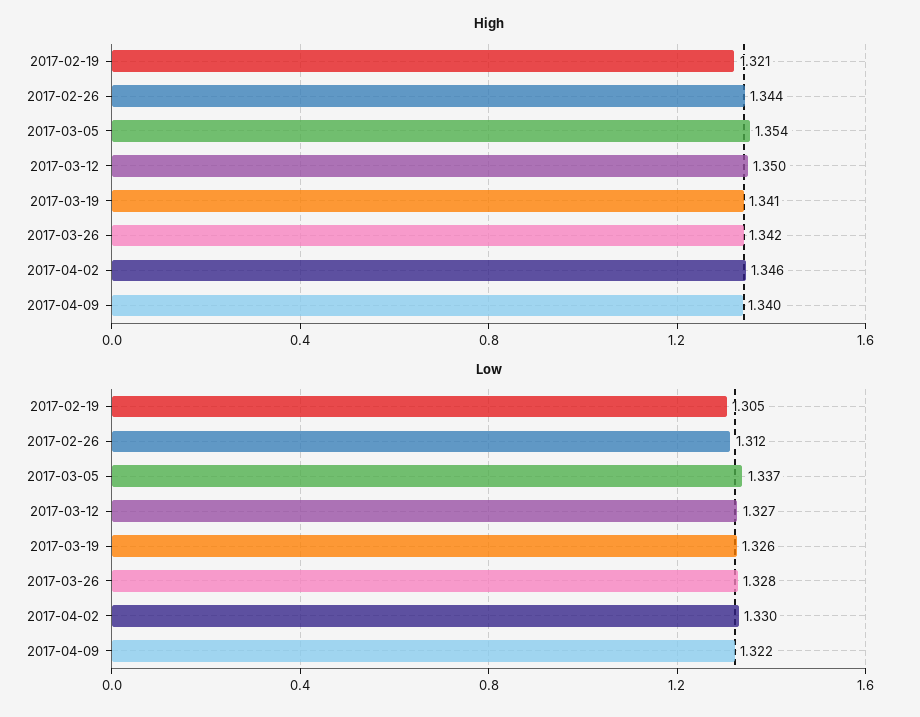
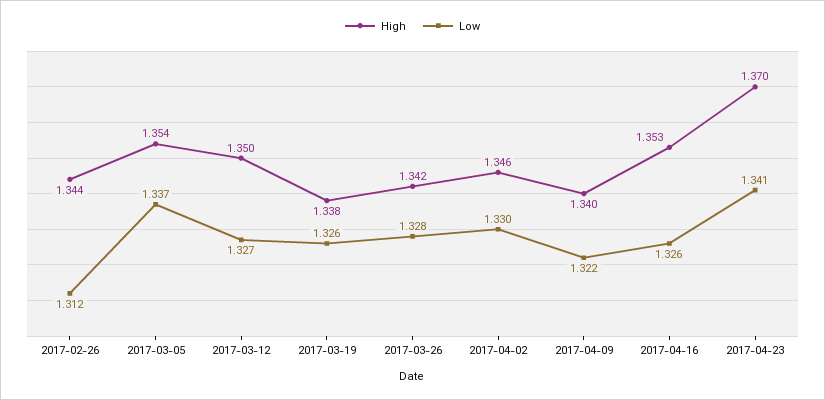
High, 2017-02-19: 1.321 -> none
High, 2017-03-19: 1.341 -> 1.338
Low, 2017-02-19: 1.305 -> none
High, 2017-04-16: none -> 1.353
Low, 2017-04-16: none -> 1.326
High, 2017-04-23: none -> 1.37
Low, 2017-04-23: none -> 1.341

